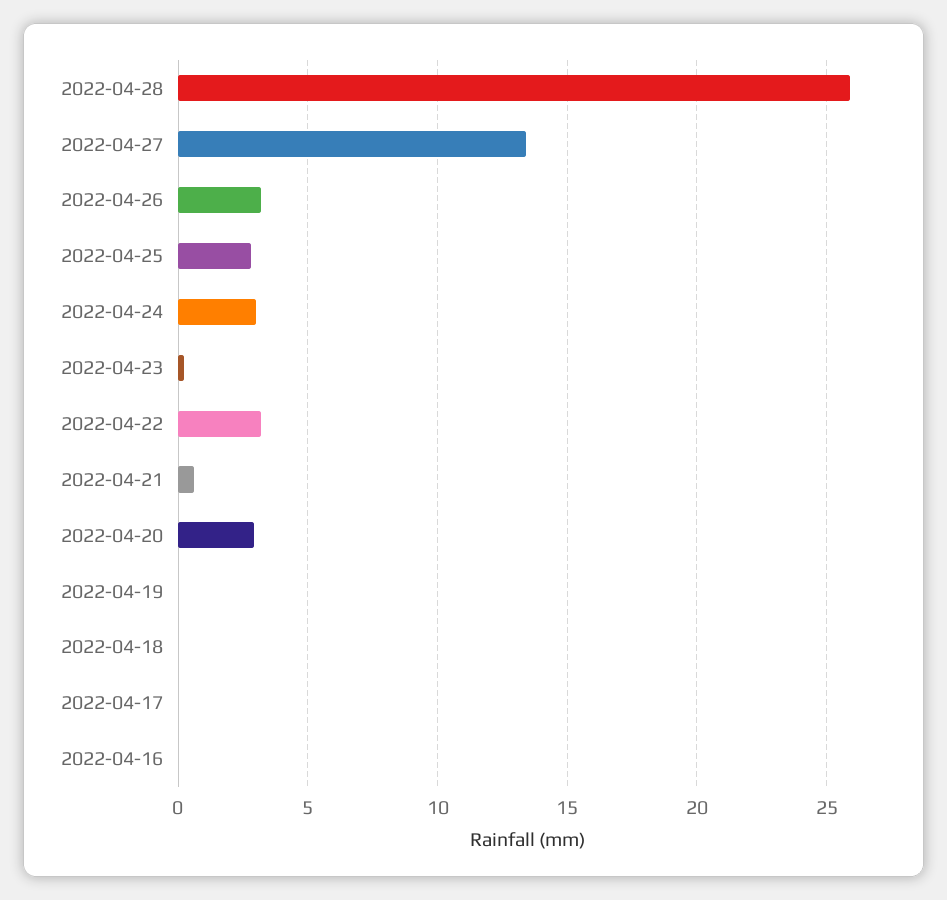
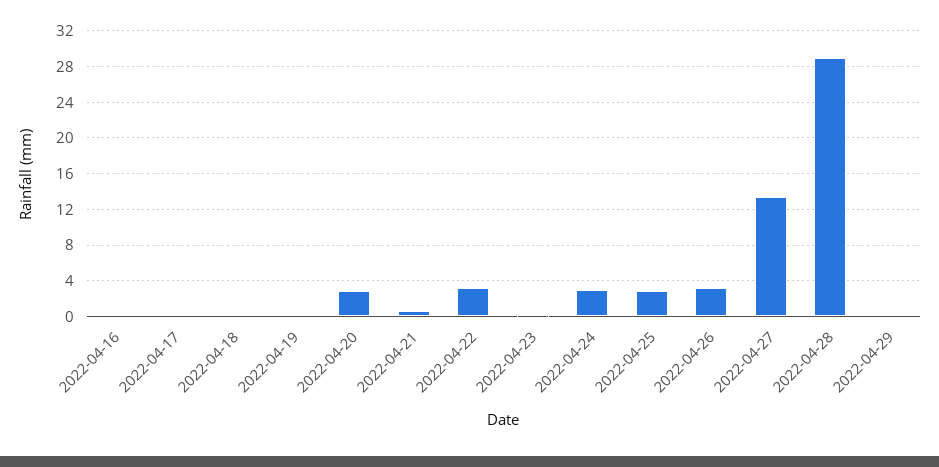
2022-04-28: 26 -> 29
2022-04-29: none -> 0

